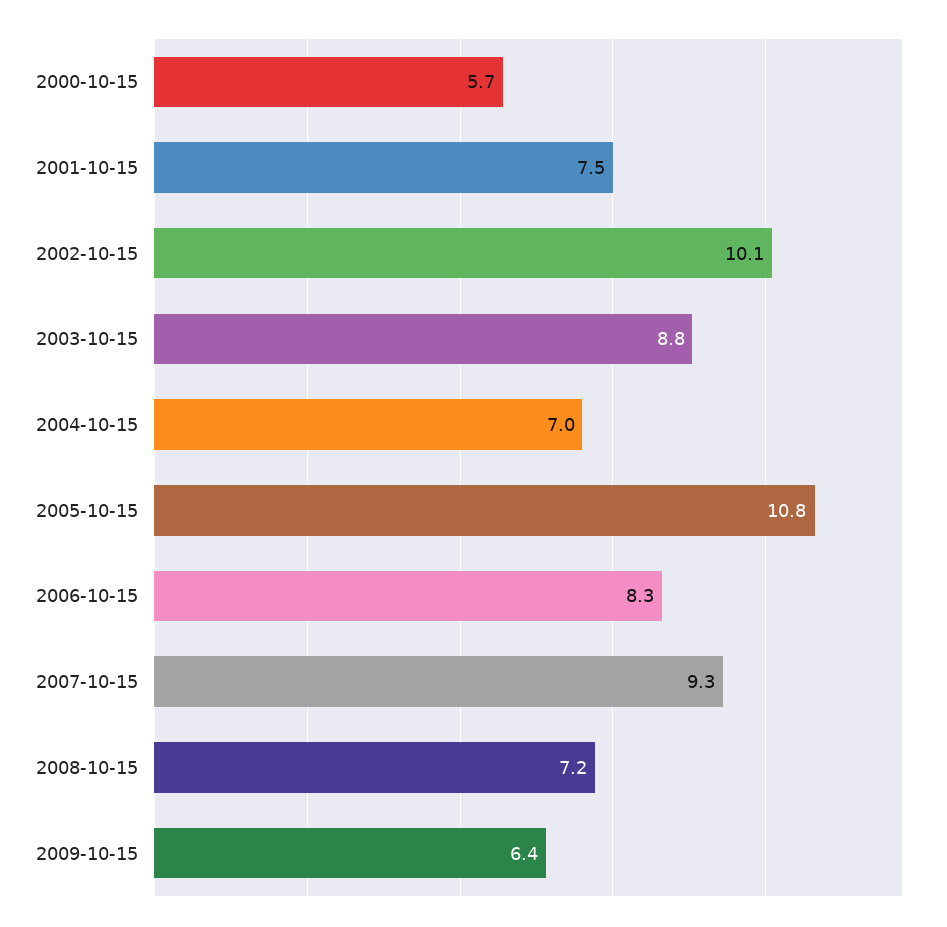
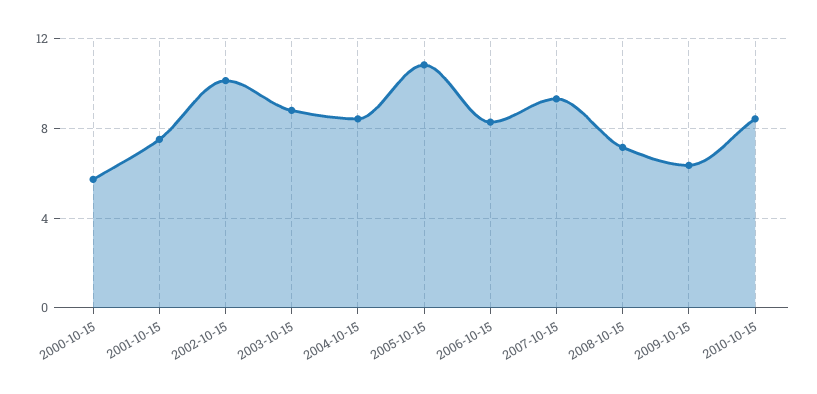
2004-10-15: 7 -> 8.5
2010-10-15: none -> 8.5

